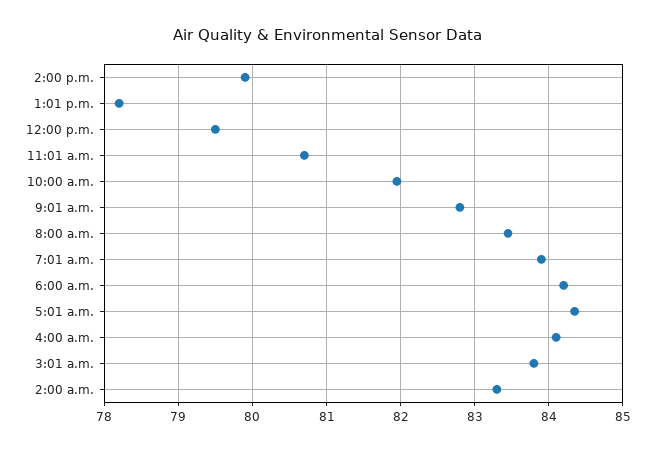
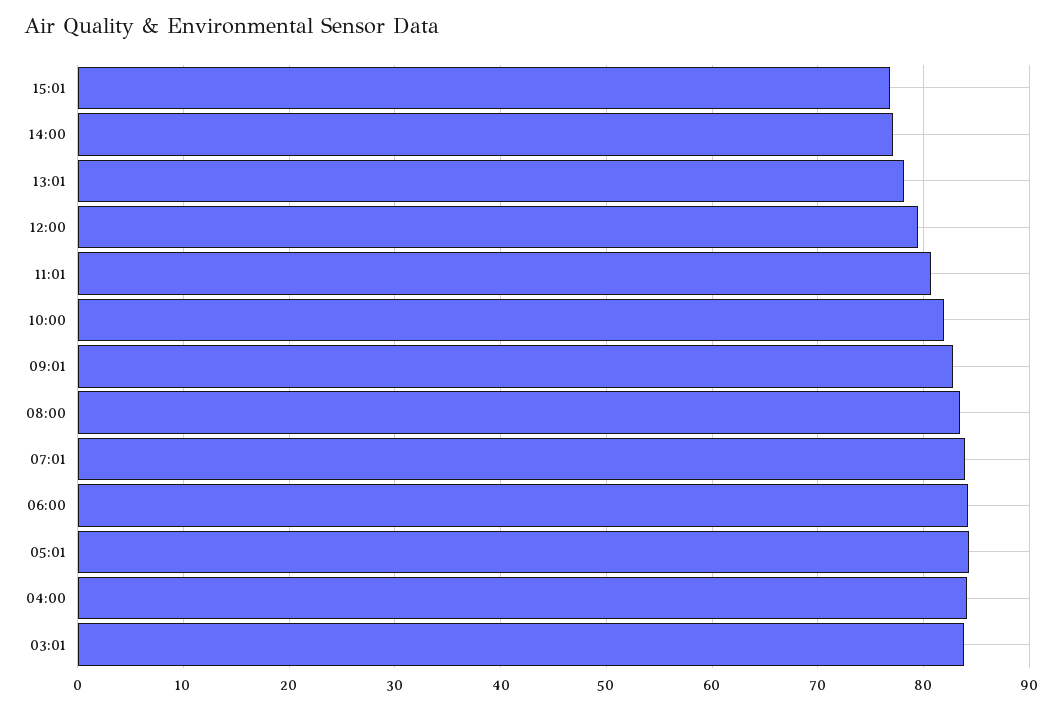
2:00 p.m.: 79.9 -> 77
2:00 a.m.: 83.3 -> none
15:01: none -> 77

